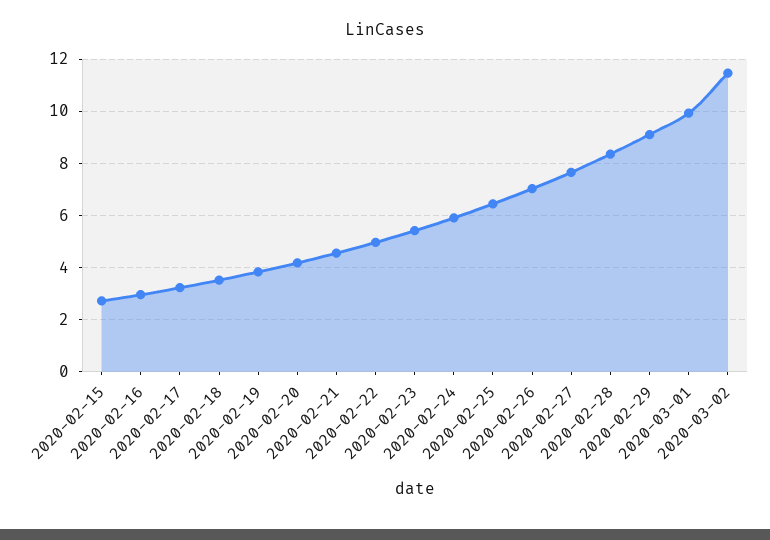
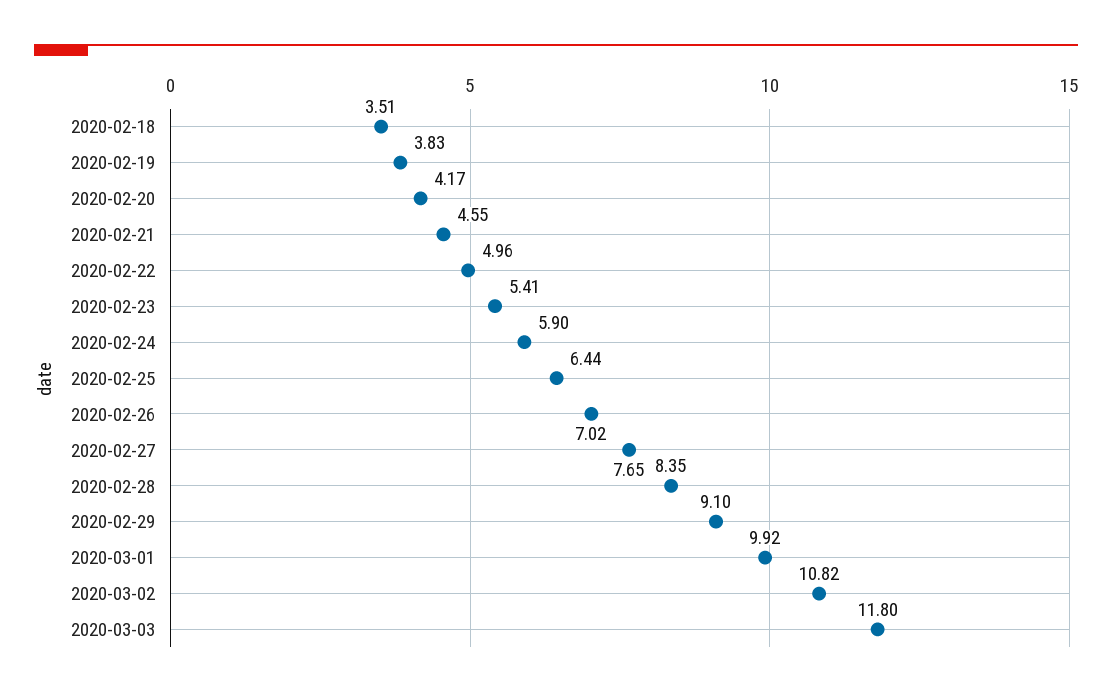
2020-02-15: 2.75 -> none
2020-02-16: 3 -> none
2020-02-17: 3.25 -> none
2020-03-02: 11.5 -> 10.82
2020-03-03: none -> 11.8

